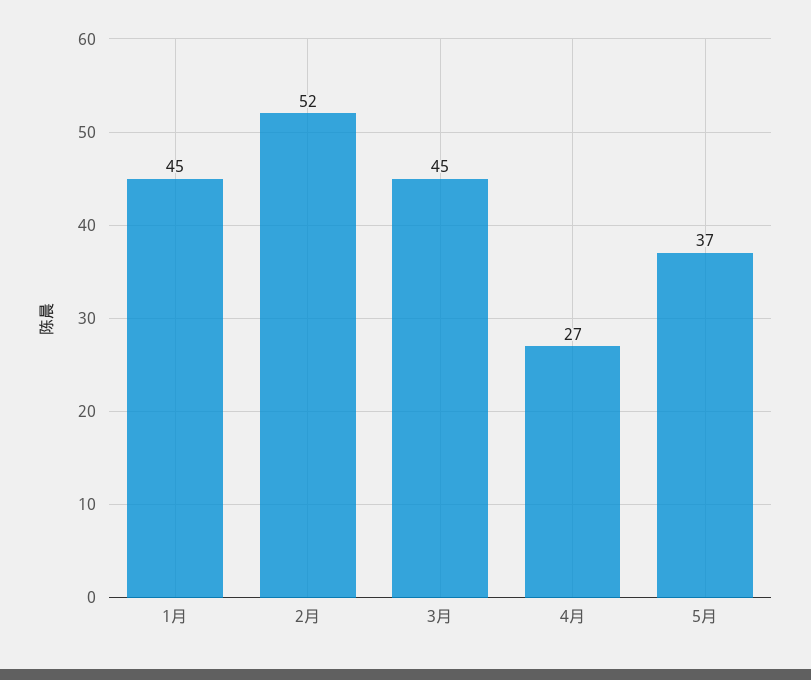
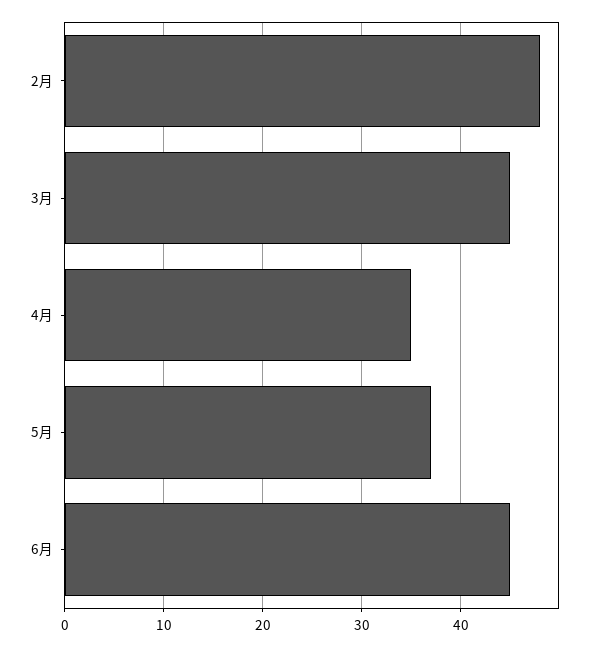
1月: 45 -> none
2月: 52 -> 48
4月: 27 -> 35
6月: none -> 45

